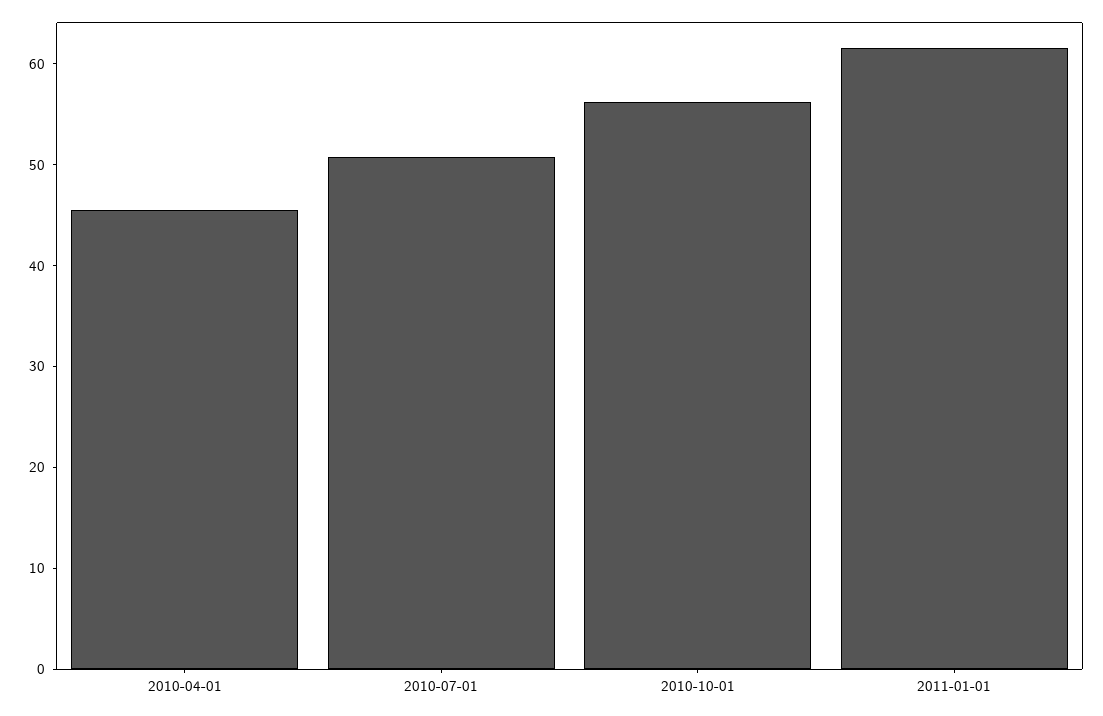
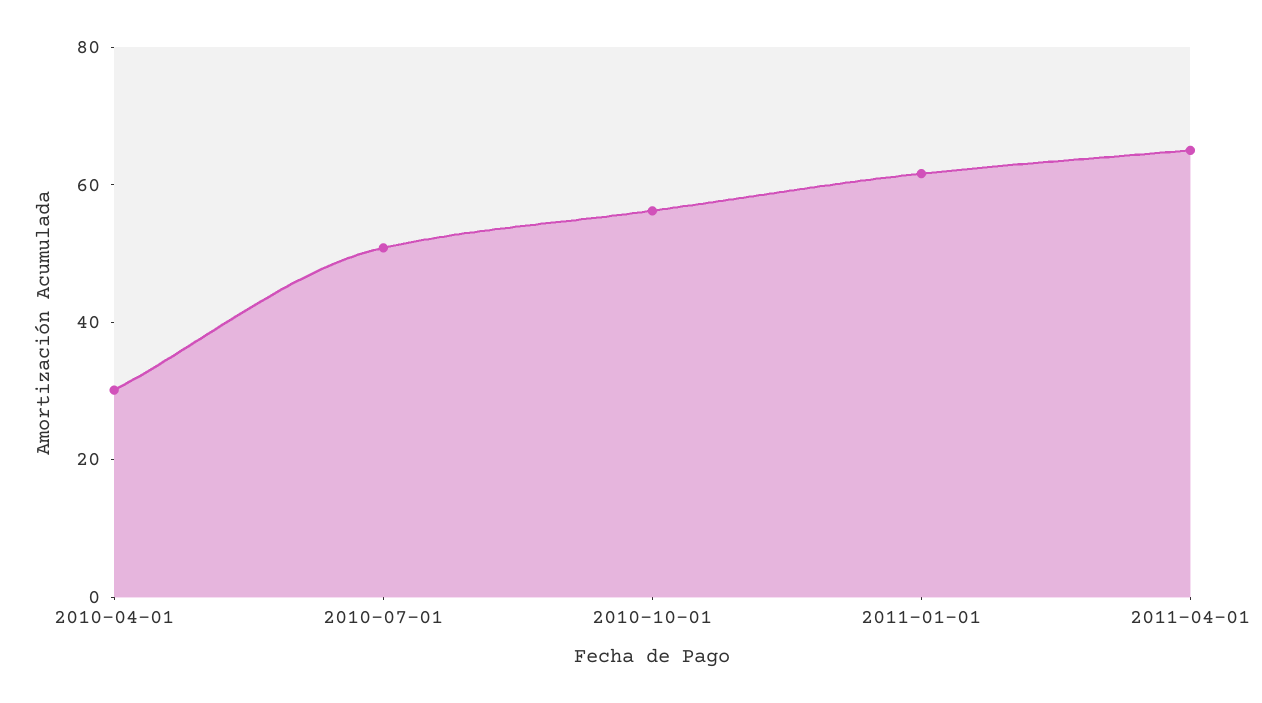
2010-04-01: 46 -> 30
2011-04-01: none -> 65

